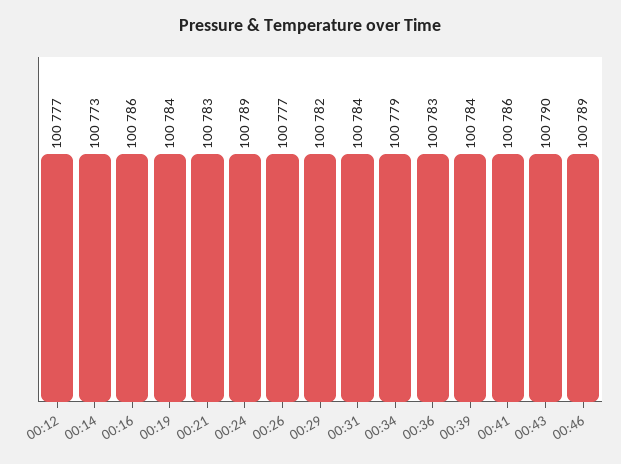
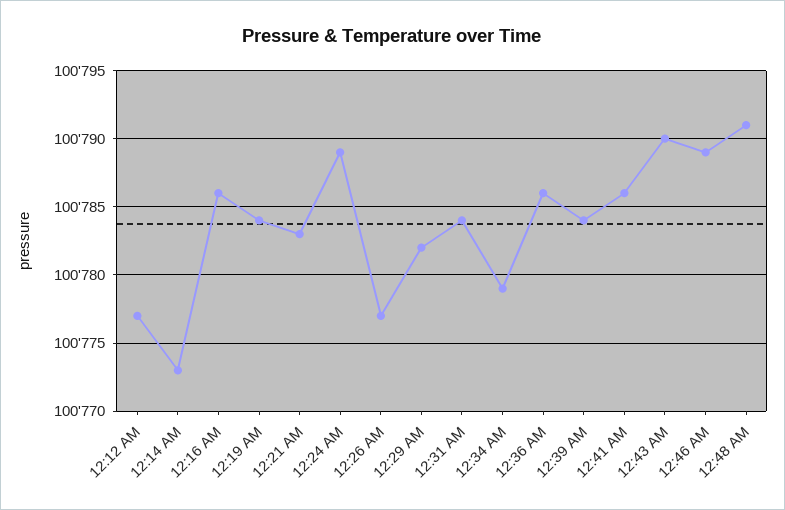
00:36: 100783 -> 100786
12:48 AM: none -> 100791

